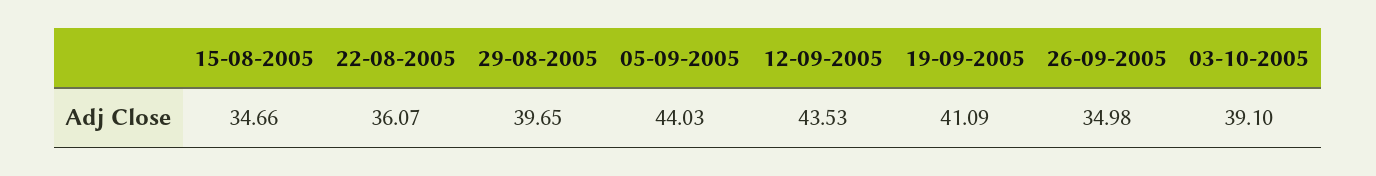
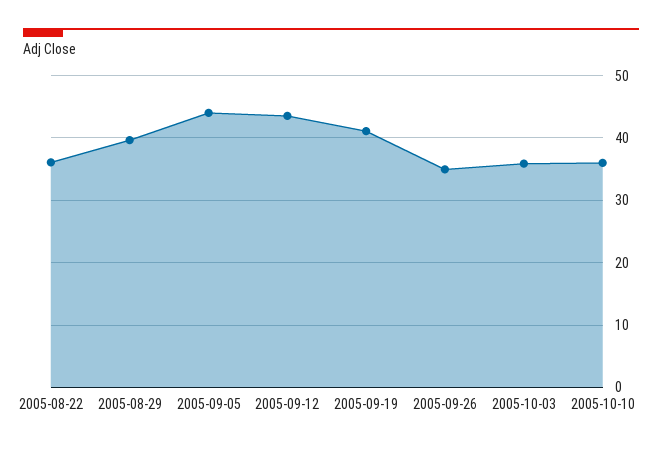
15-08-2005: 34.66 -> none
03-10-2005: 39.1 -> 36
2005-10-10: none -> 36

